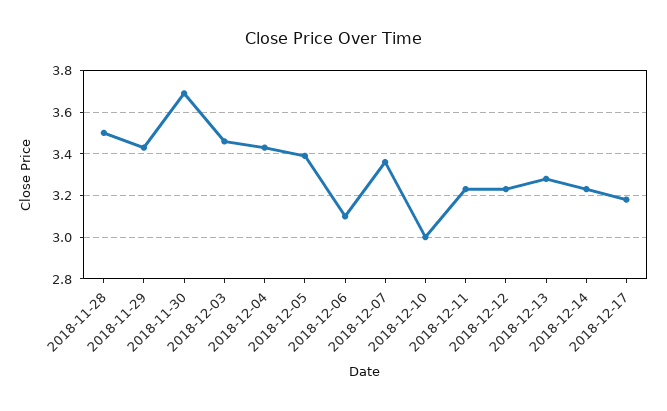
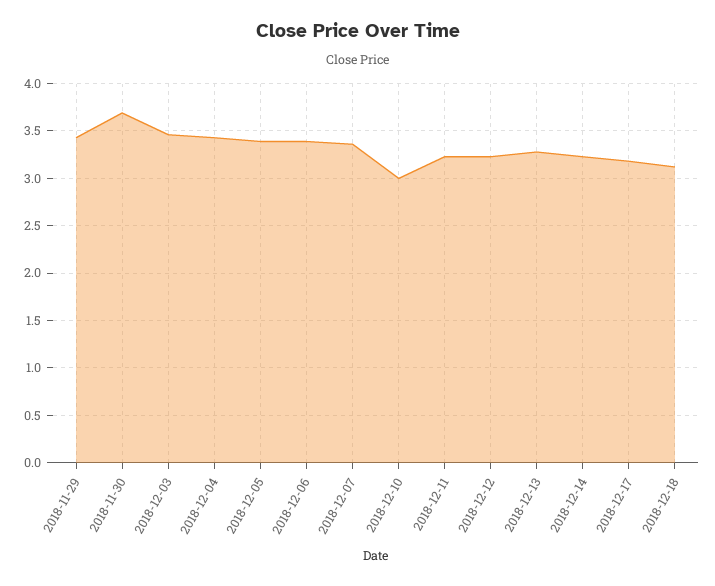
2018-11-28: 3.5 -> none
2018-12-06: 3.1 -> 3.4
2018-12-18: none -> 3.1

